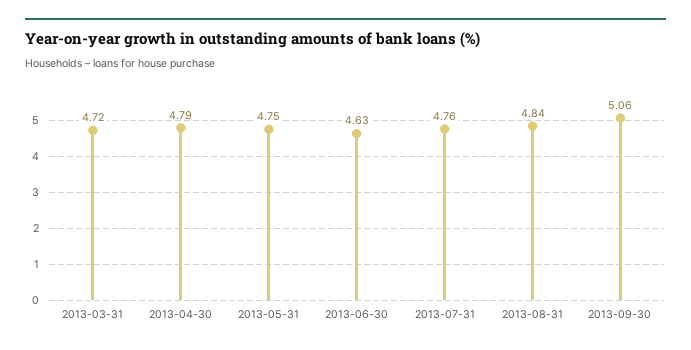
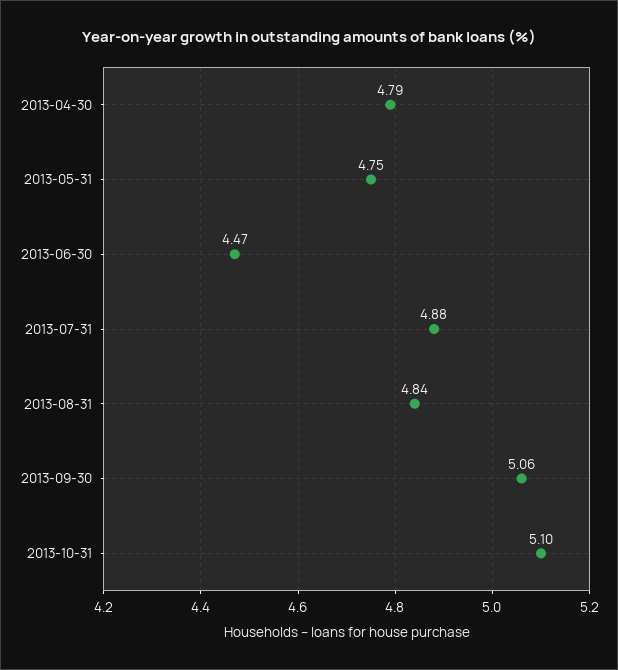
2013-03-31: 4.72 -> none
2013-06-30: 4.63 -> 4.47
2013-07-31: 4.76 -> 4.88
2013-10-31: none -> 5.1

